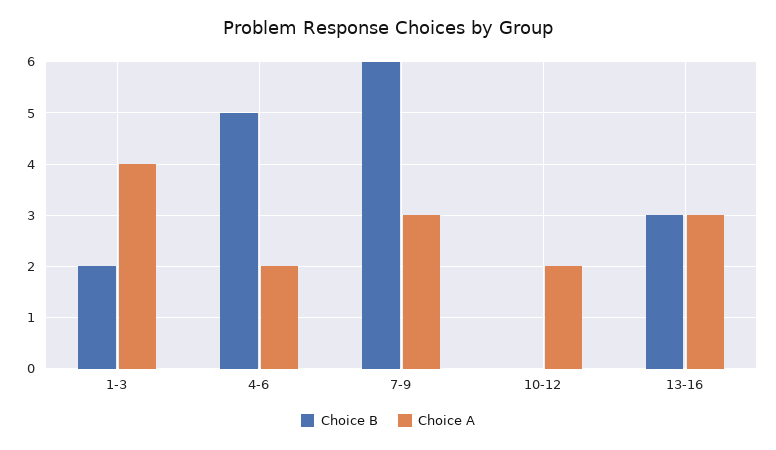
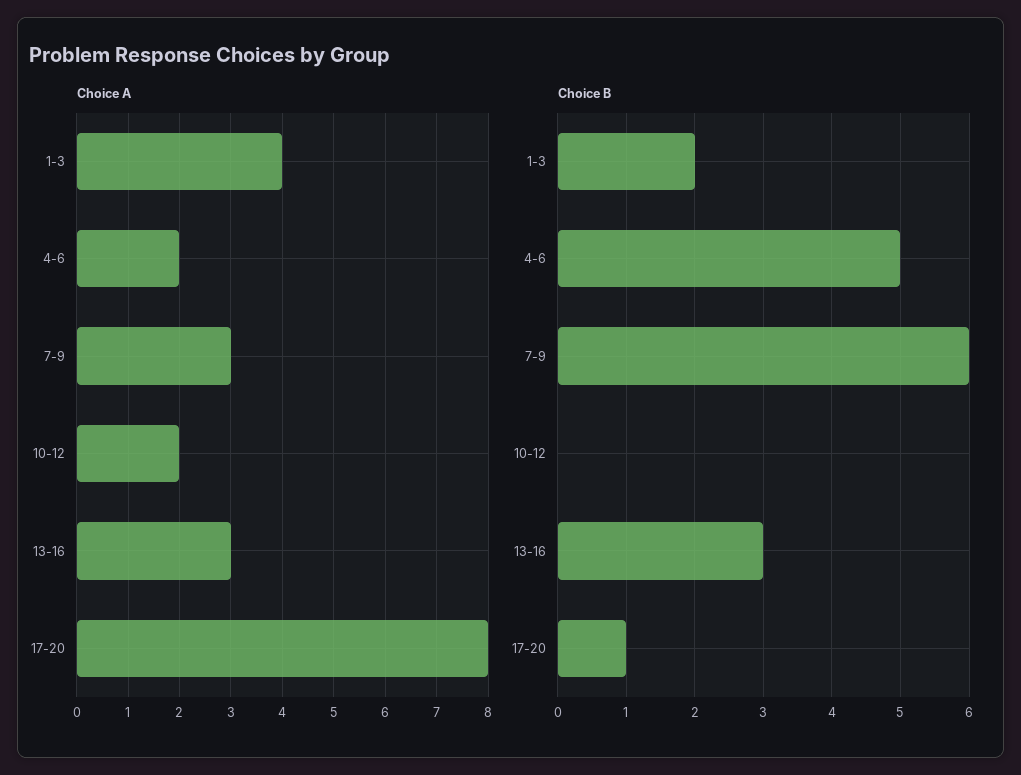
Choice A, 17-20: none -> 8
Choice B, 17-20: none -> 1

